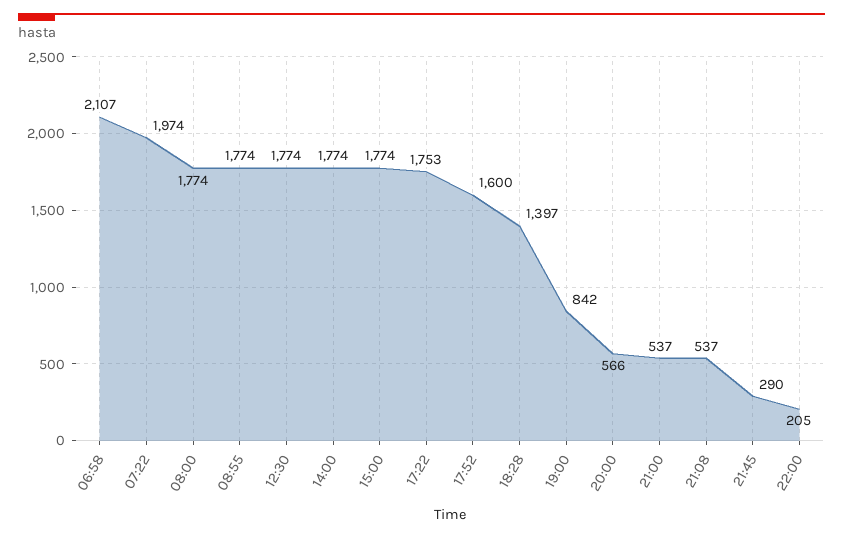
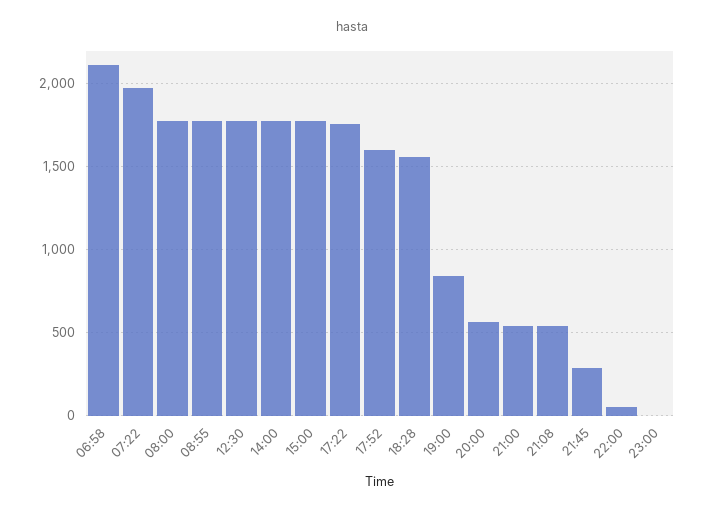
18:28: 1397 -> 1550
22:00: 205 -> 50
23:00: none -> 0

